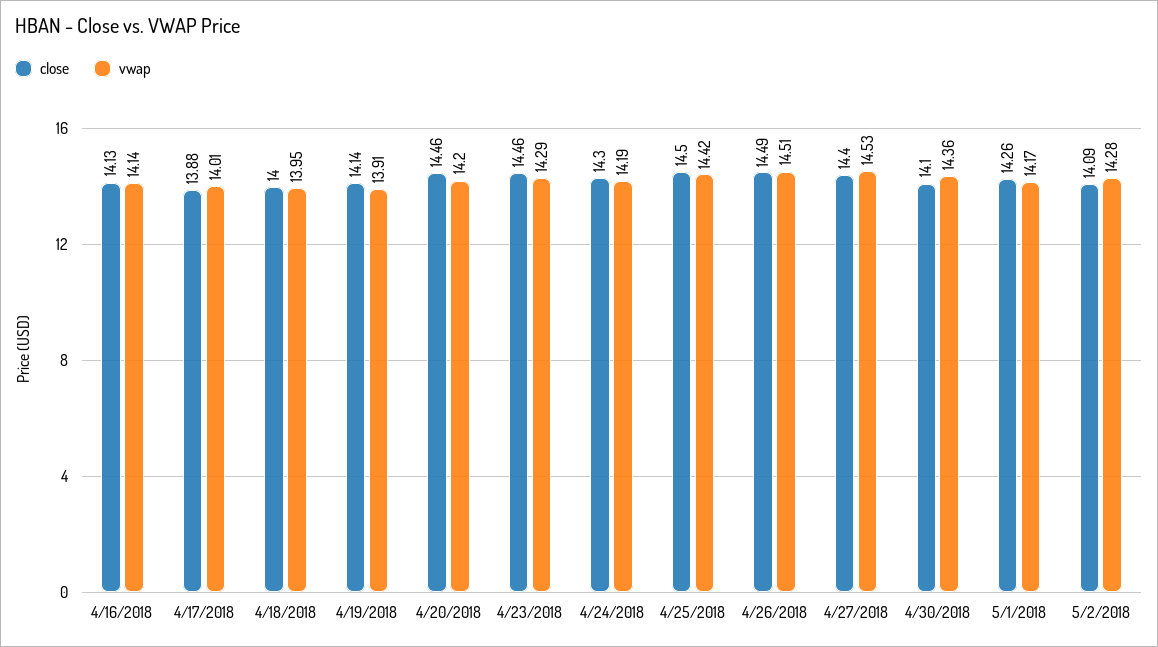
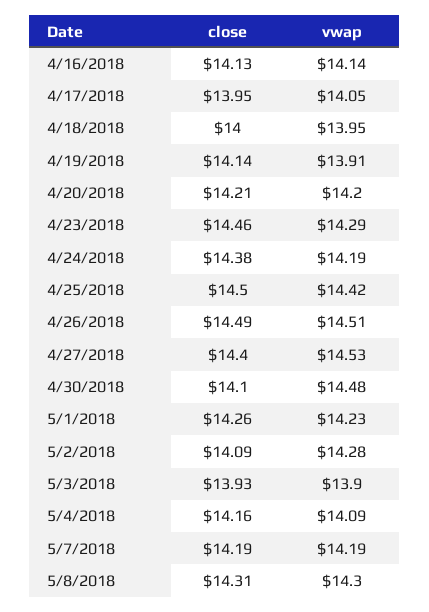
close, 4/17/2018: 13.88 -> 13.95
vwap, 4/17/2018: 14.01 -> 14.05
close, 4/20/2018: 14.46 -> 14.21
close, 4/24/2018: 14.3 -> 14.38
vwap, 4/30/2018: 14.36 -> 14.48
vwap, 5/1/2018: 14.17 -> 14.23
close, 5/3/2018: none -> 13.93
vwap, 5/3/2018: none -> 13.9
close, 5/4/2018: none -> 14.16
vwap, 5/4/2018: none -> 14.09
close, 5/7/2018: none -> 14.19
vwap, 5/7/2018: none -> 14.19
close, 5/8/2018: none -> 14.31
vwap, 5/8/2018: none -> 14.3

